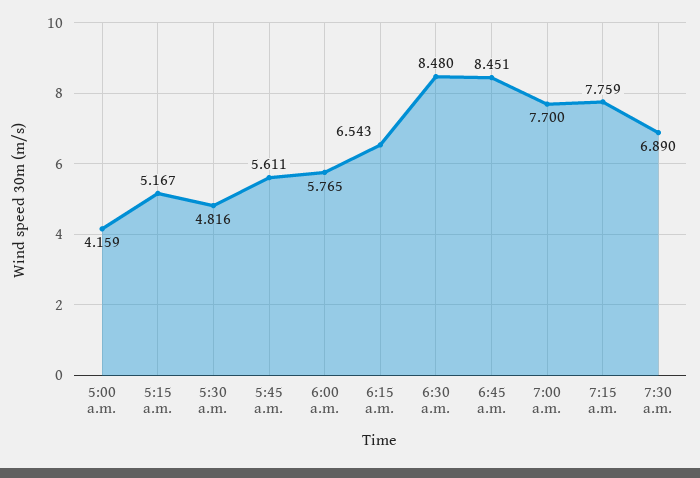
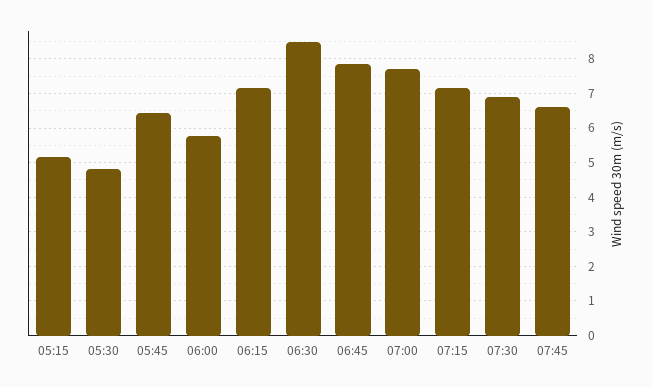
5:00 a.m.: 4.159 -> none
5:45 a.m.: 5.611 -> 6.4
6:15 a.m.: 6.543 -> 7.2
6:45 a.m.: 8.451 -> 7.8
7:15 a.m.: 7.759 -> 7.2
07:45: none -> 6.6

